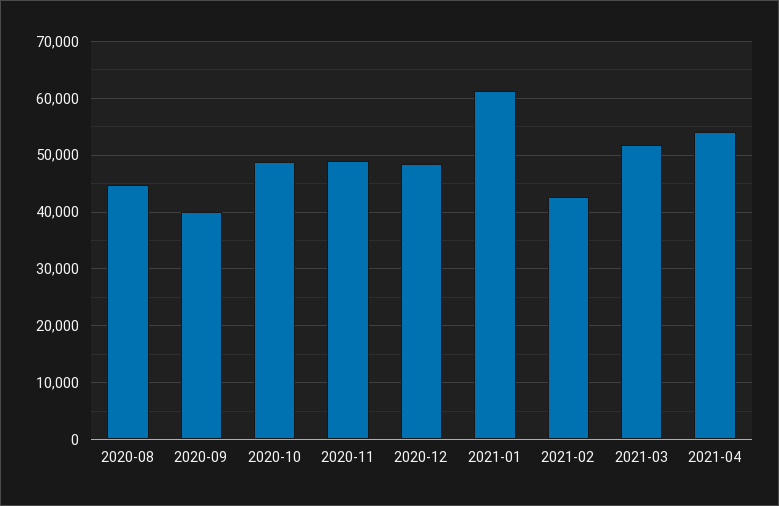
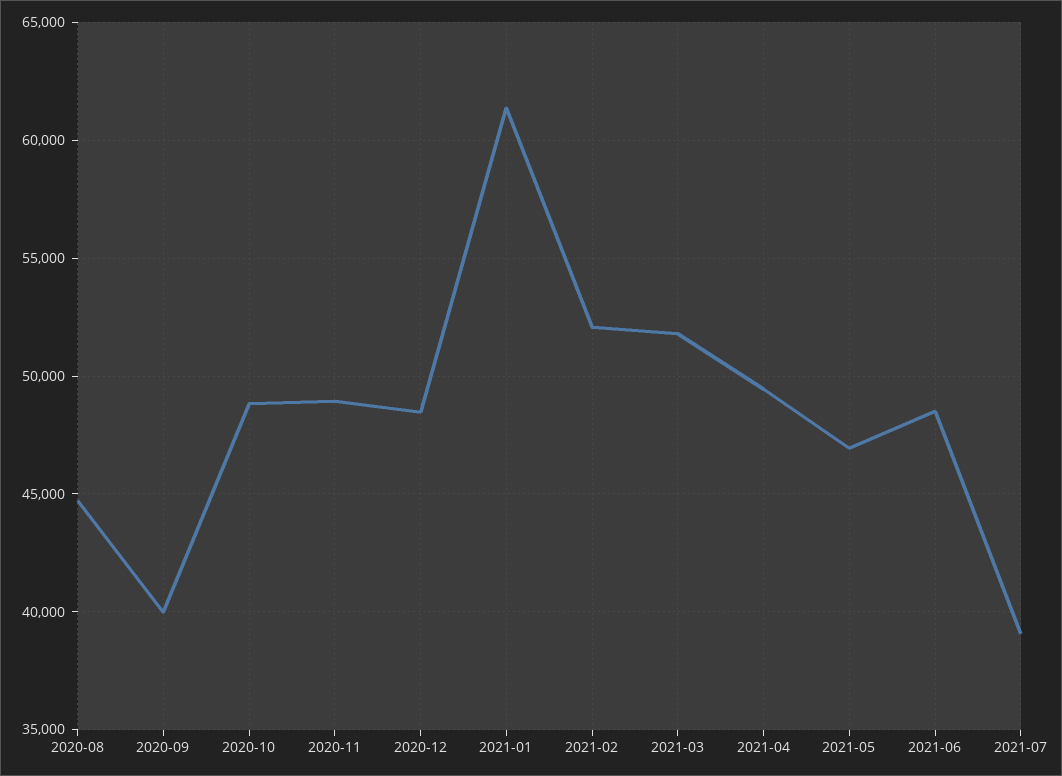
2021-02: 42000 -> 52000
2021-04: 54000 -> 49500
2021-05: none -> 47000
2021-06: none -> 48500
2021-07: none -> 39000

